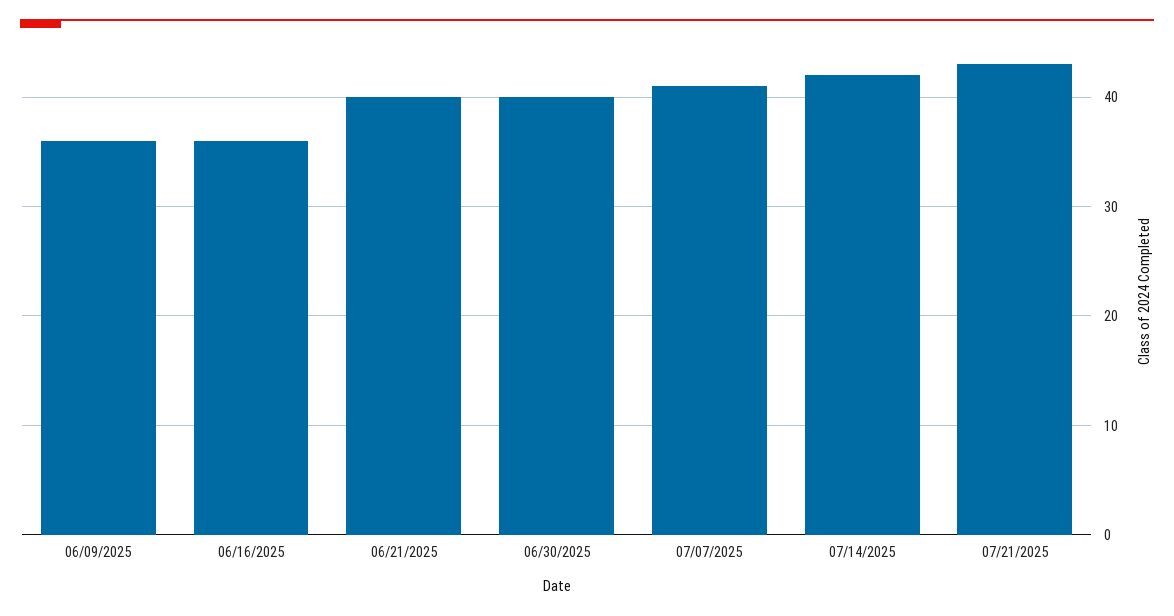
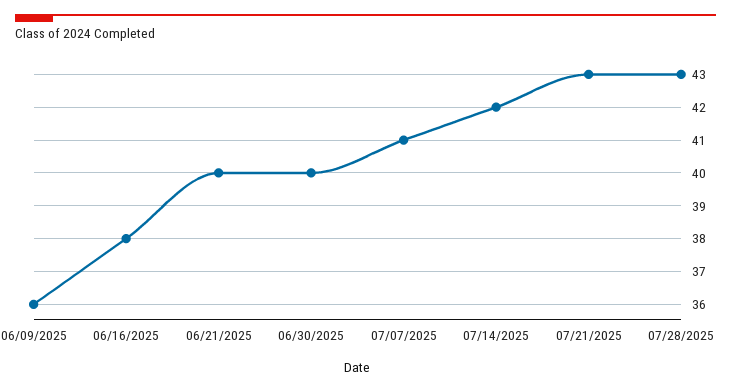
06/16/2025: 36 -> 38
07/28/2025: none -> 43

